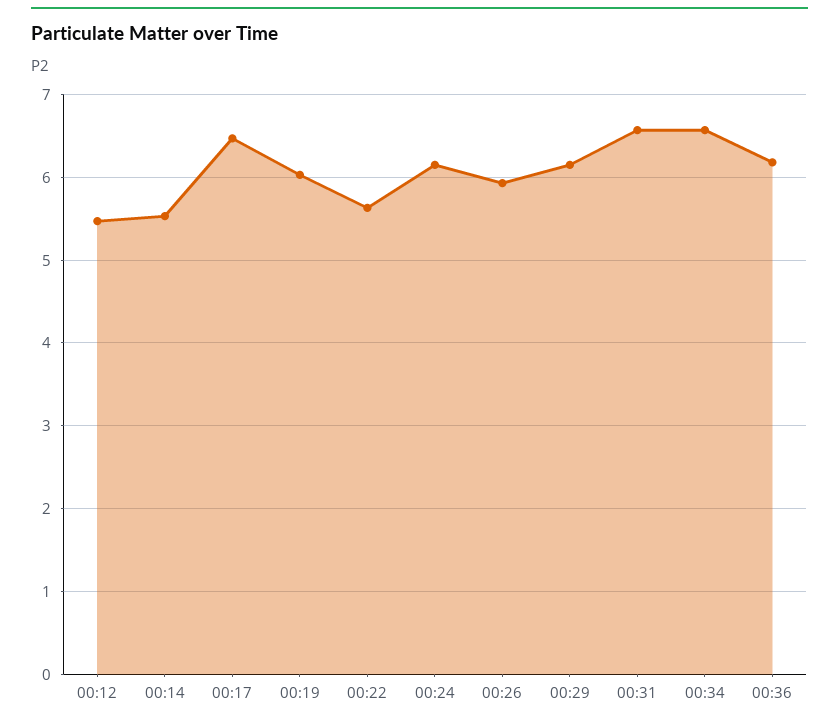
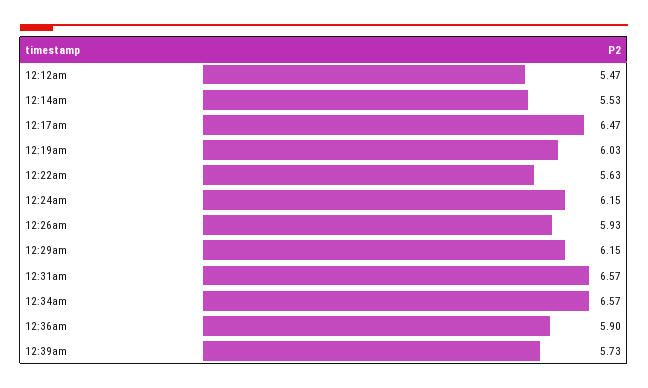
00:36: 6.2 -> 5.9
12:39am: none -> 5.73

